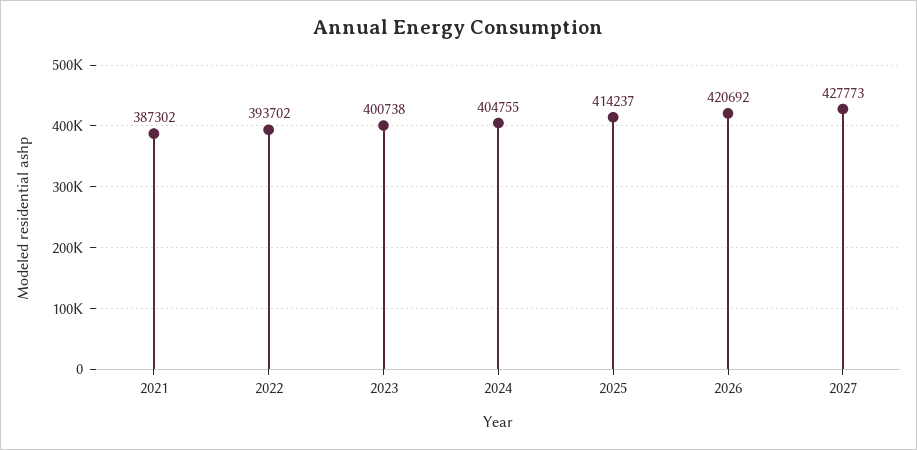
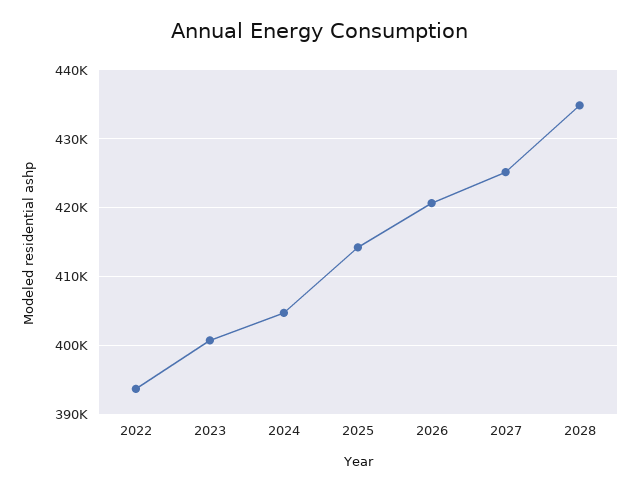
2021: 387302 -> none
2027: 427773 -> 425000
2028: none -> 435000

